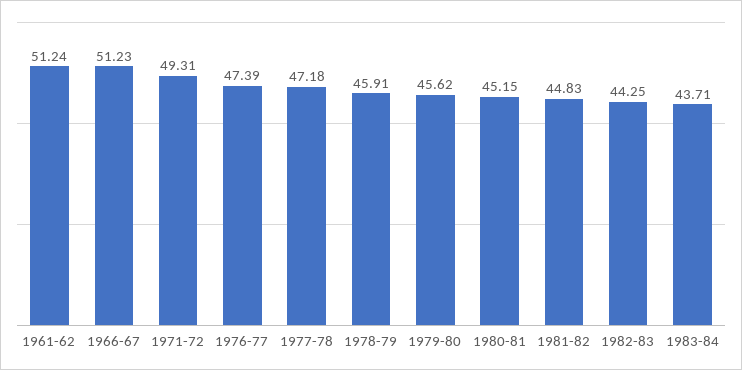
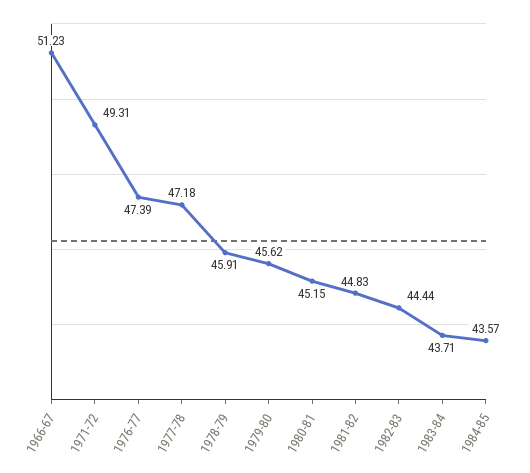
1961-62: 51.24 -> none
1982-83: 44.25 -> 44.44
1984-85: none -> 43.57

